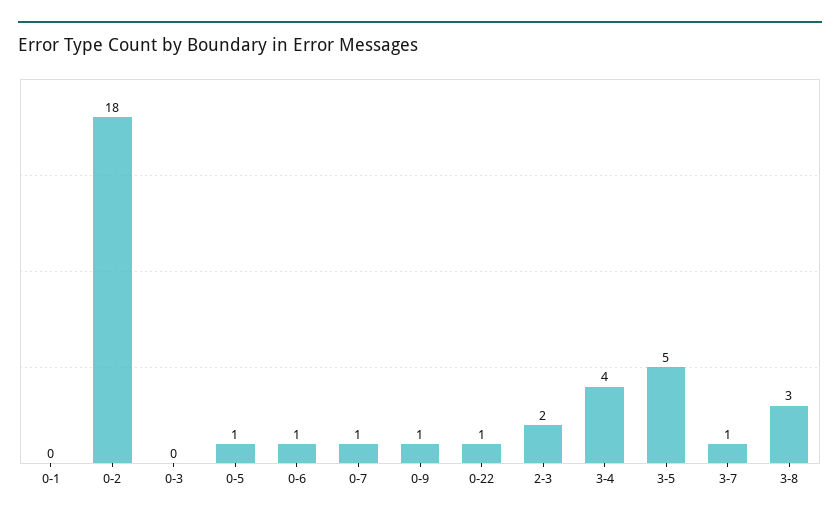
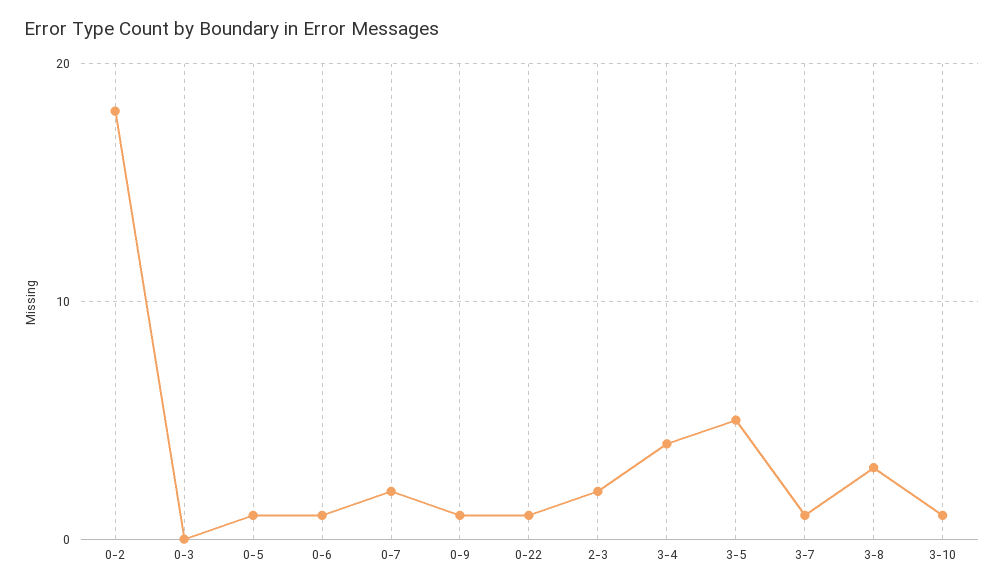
0-1: 0 -> none
0-7: 1 -> 2
3-10: none -> 1

